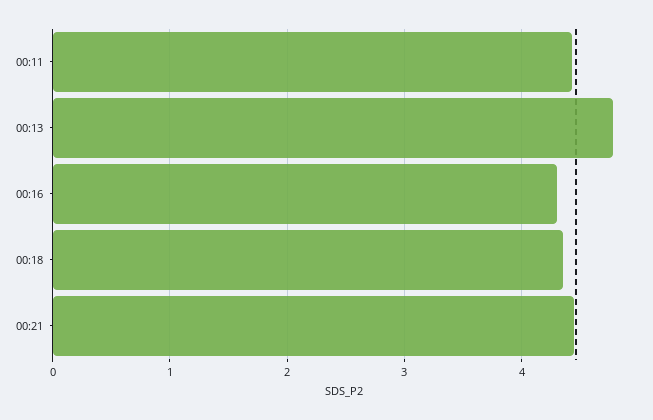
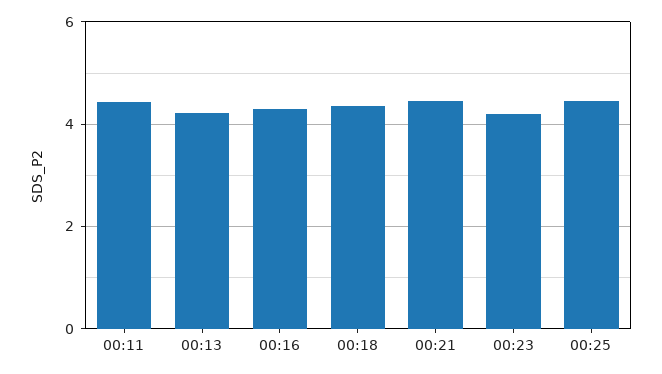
00:13: 4.8 -> 4.2
00:23: none -> 4.2
00:25: none -> 4.4

